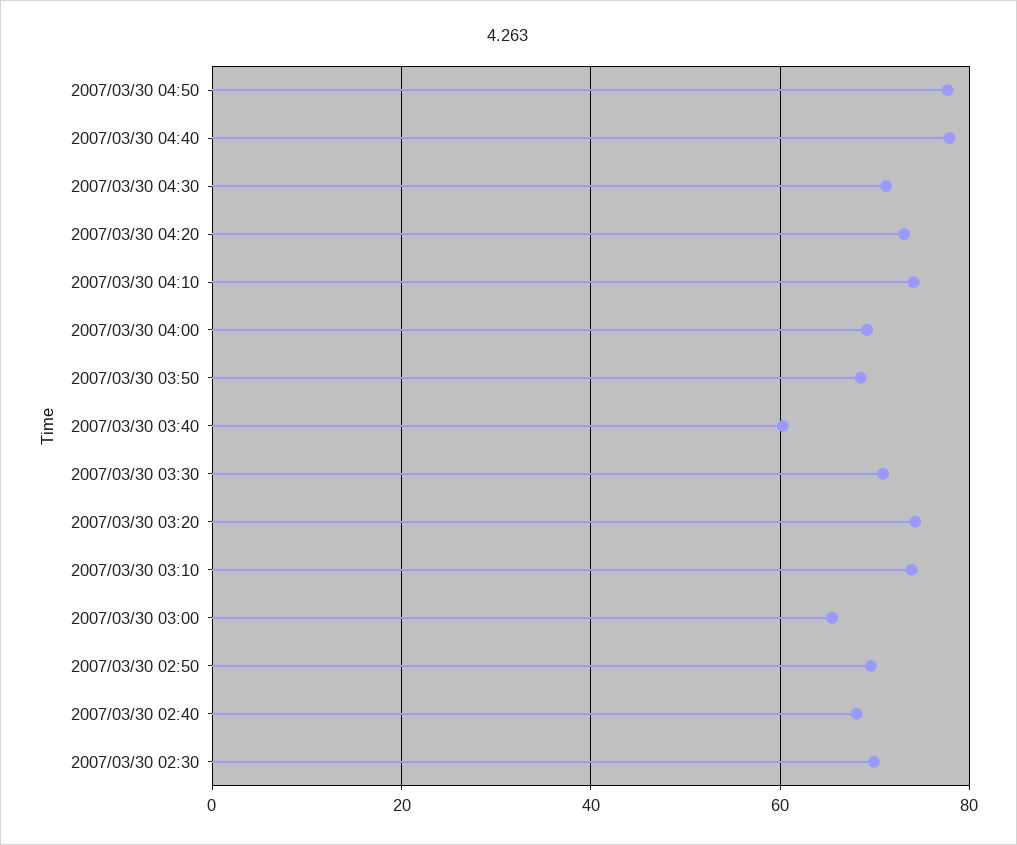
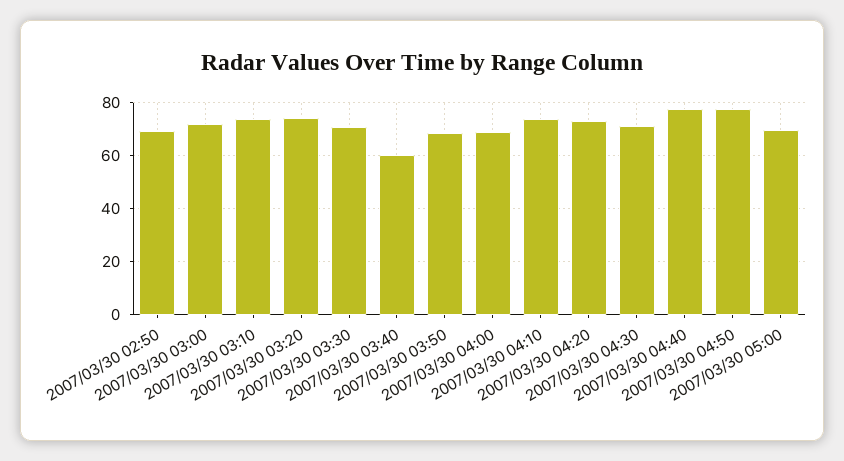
2007/03/30 03:00: 66 -> 72.5
2007/03/30 02:40: 68 -> none
2007/03/30 02:30: 70 -> none
2007/03/30 05:00: none -> 70

